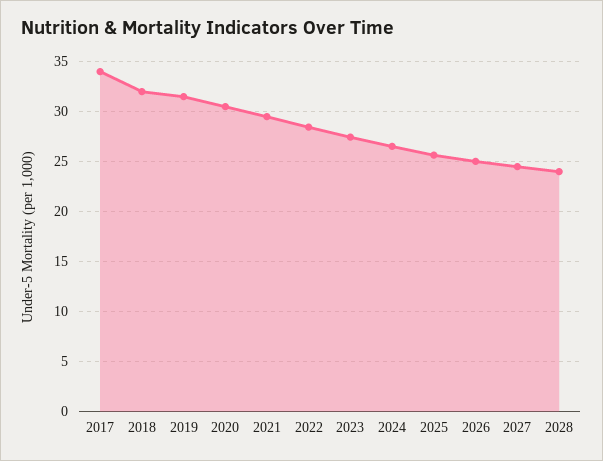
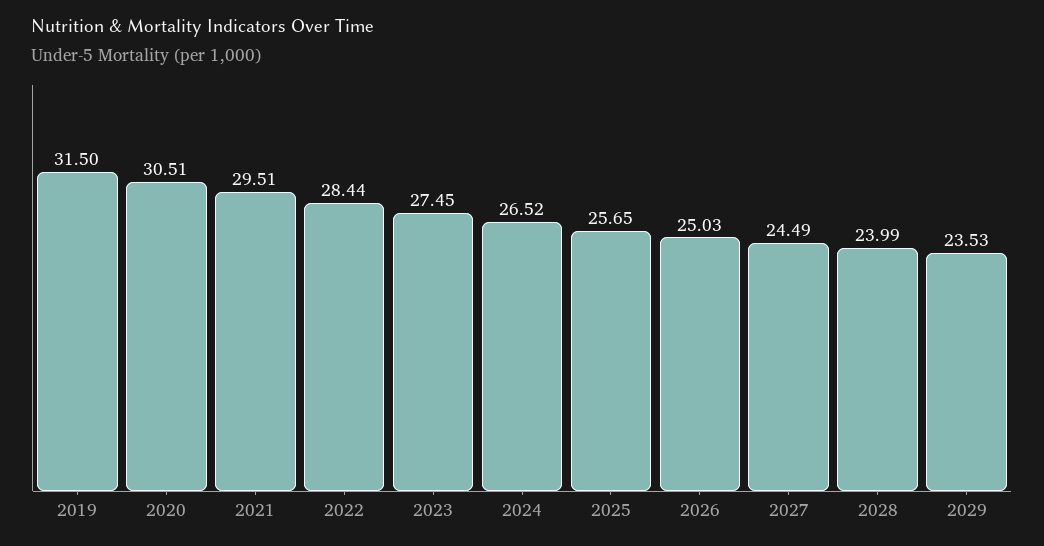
2017: 34 -> none
2018: 32 -> none
2029: none -> 23.53

